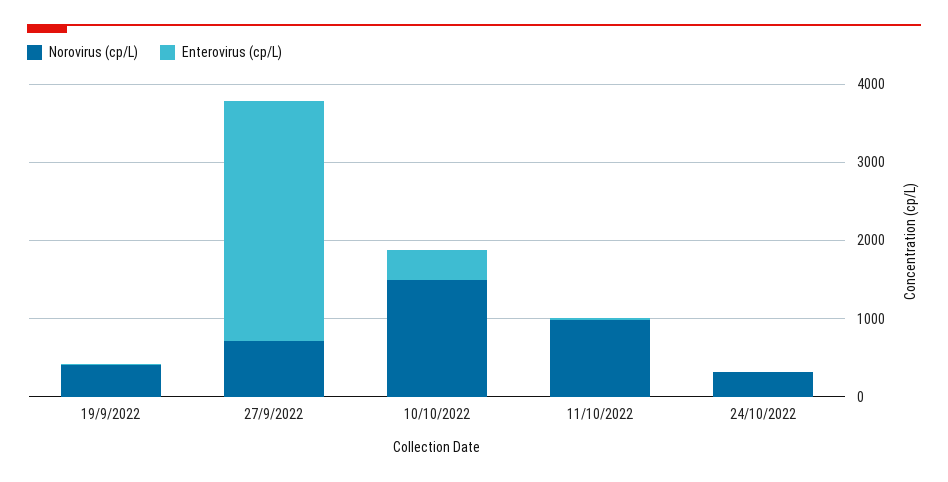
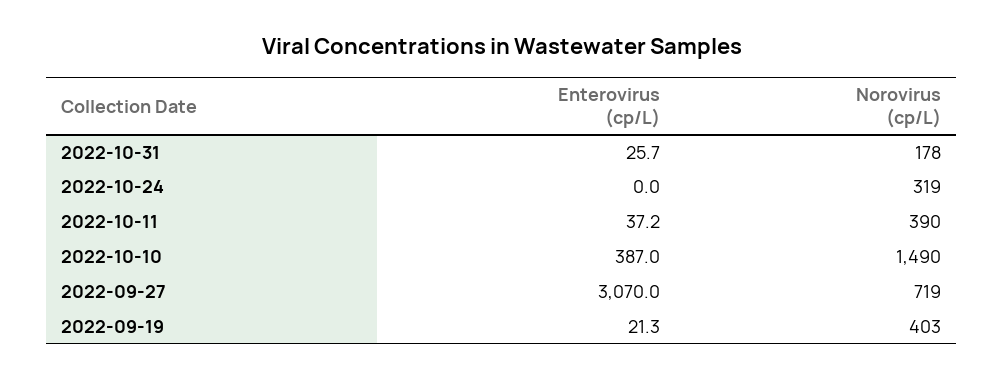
Norovirus (cp/L), 11/10/2022: 1000 -> 390
Enterovirus (cp/L), 2022-10-31: none -> 25.7
Norovirus (cp/L), 2022-10-31: none -> 178

